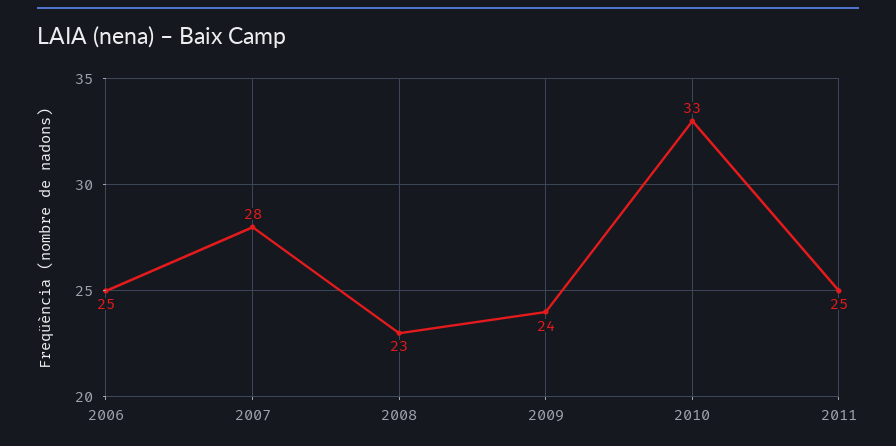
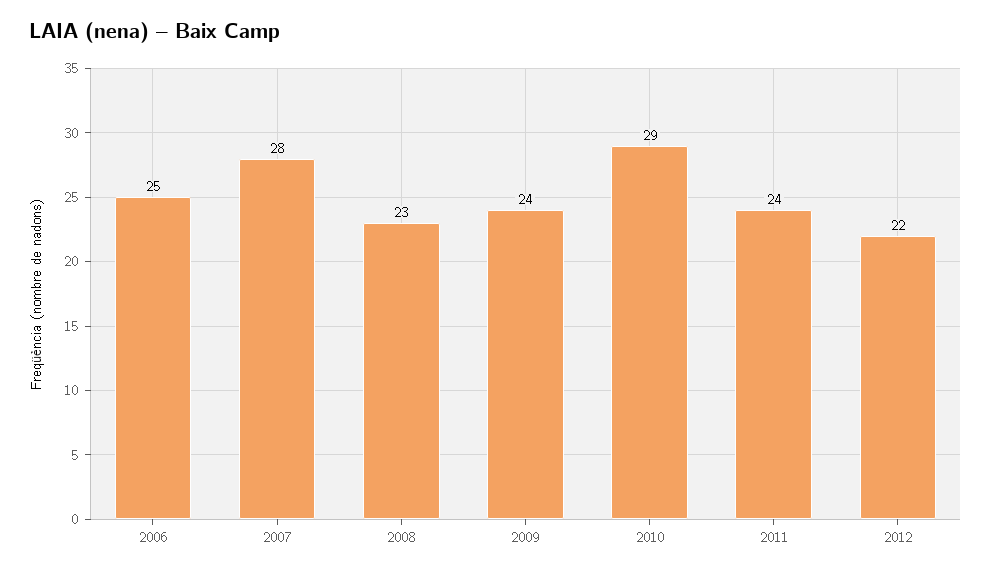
2010: 33 -> 29
2011: 25 -> 24
2012: none -> 22

